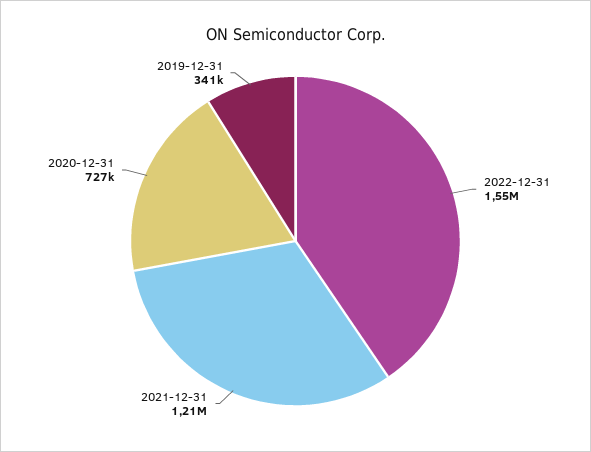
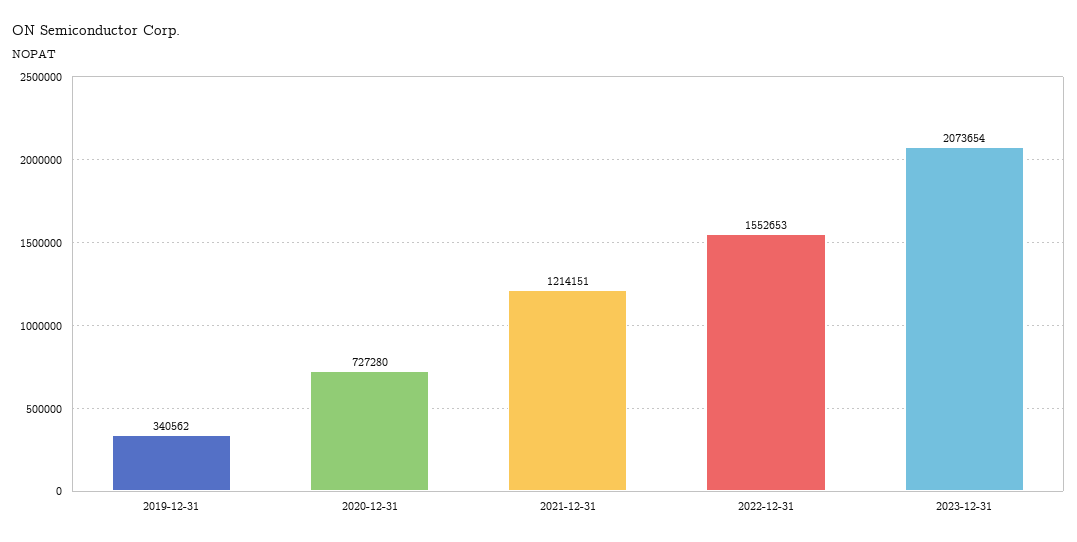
2023-12-31: none -> 2073654

